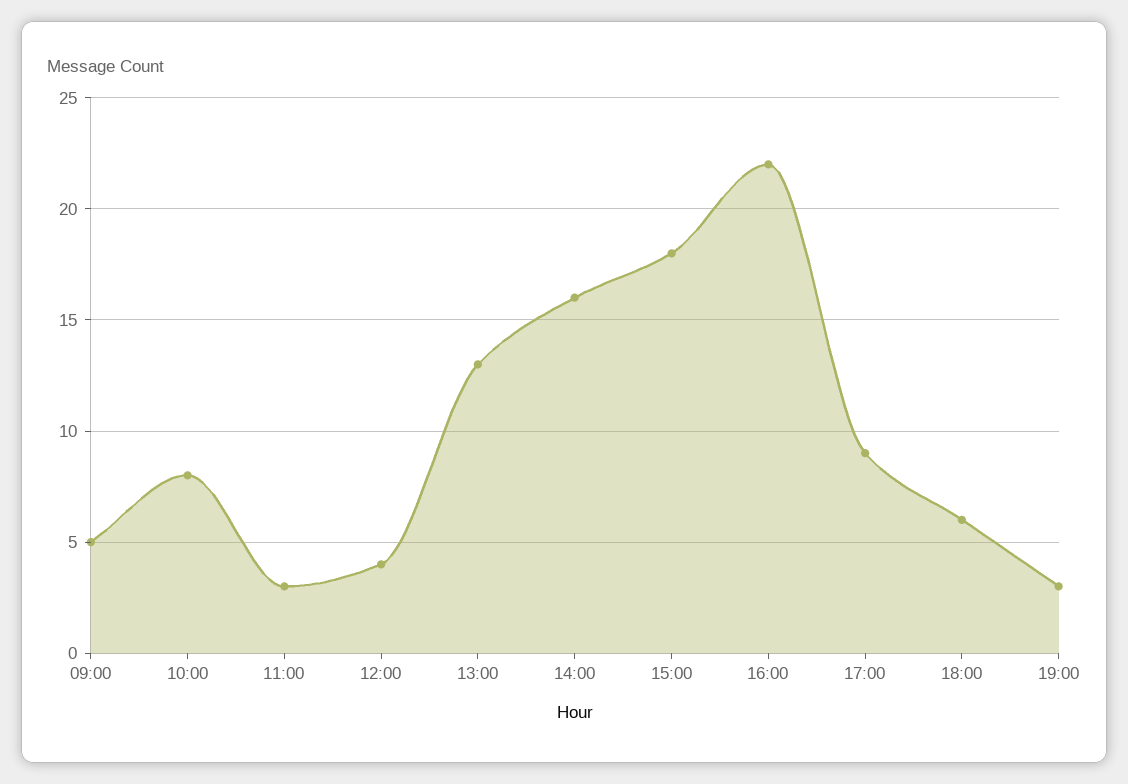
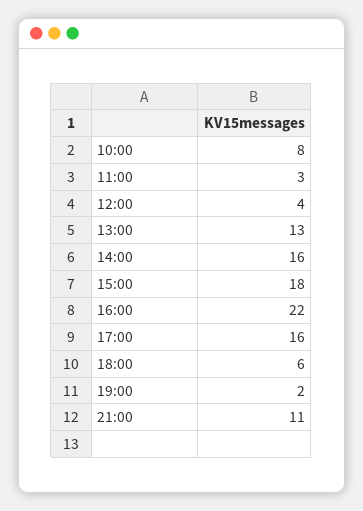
09:00: 5 -> none
17:00: 9 -> 16
19:00: 3 -> 2
21:00: none -> 11

